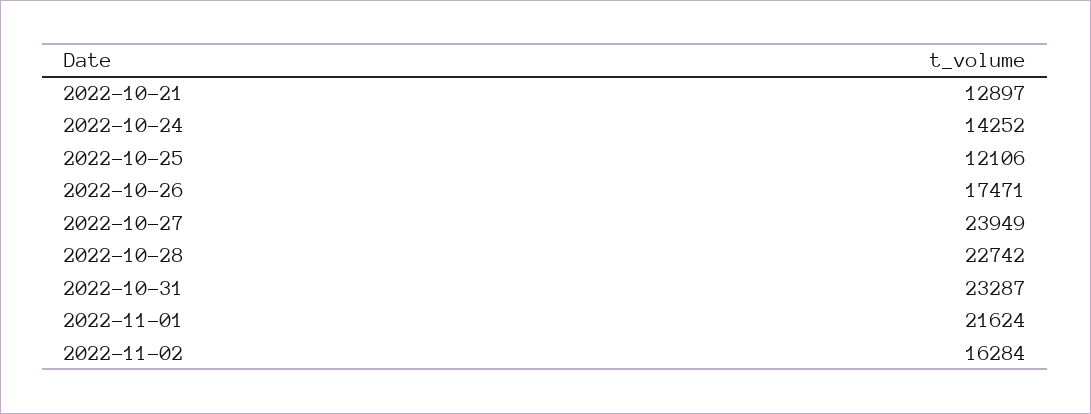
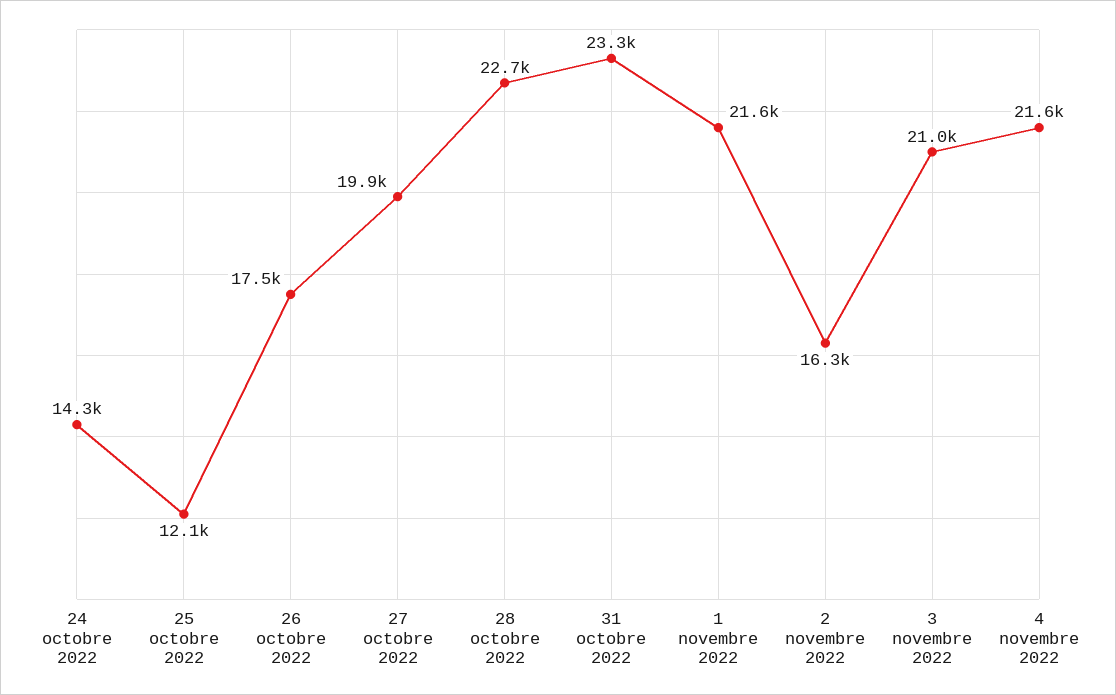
2022-10-21: 12897 -> none
2022-10-27: 23949 -> 19900
3 novembre 2022: none -> 21000
4 novembre 2022: none -> 21600

